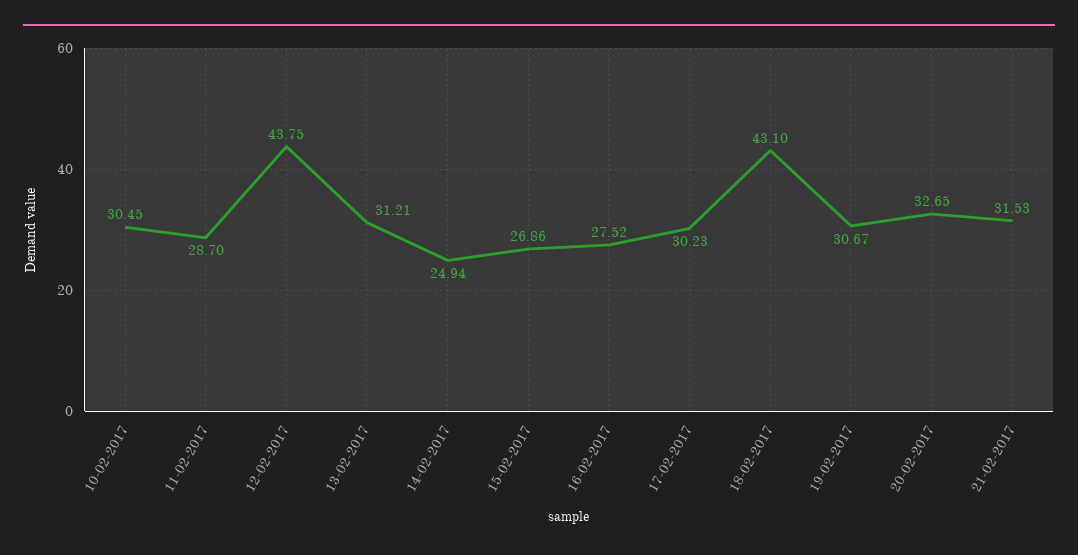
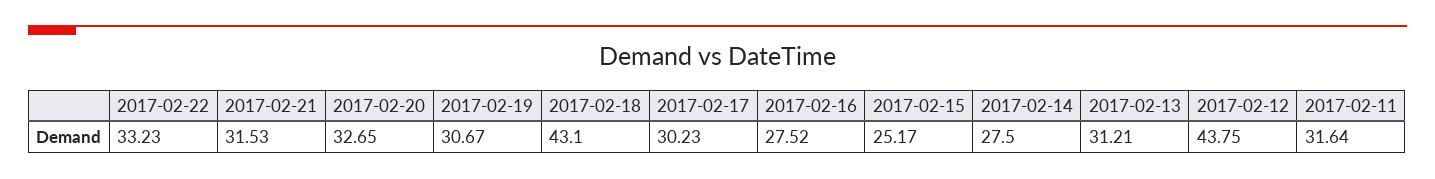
10-02-2017: 30.45 -> none
11-02-2017: 28.7 -> 31.64
14-02-2017: 24.94 -> 27.5
15-02-2017: 26.86 -> 25.17
2017-02-22: none -> 33.23

